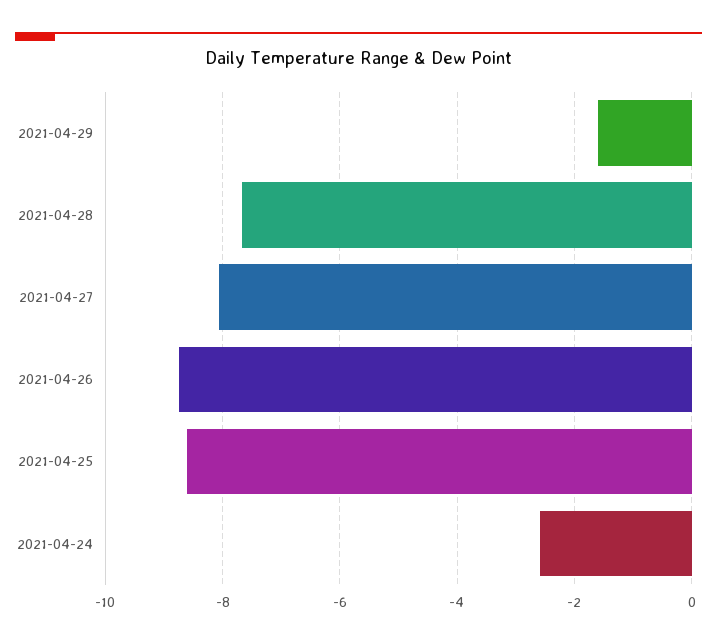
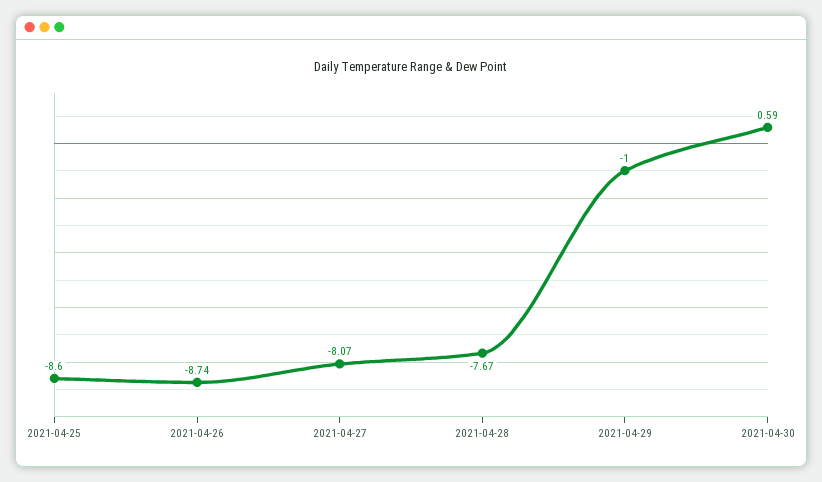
2021-04-29: -1.6 -> -1
2021-04-24: -2.6 -> none
2021-04-30: none -> 0.59

